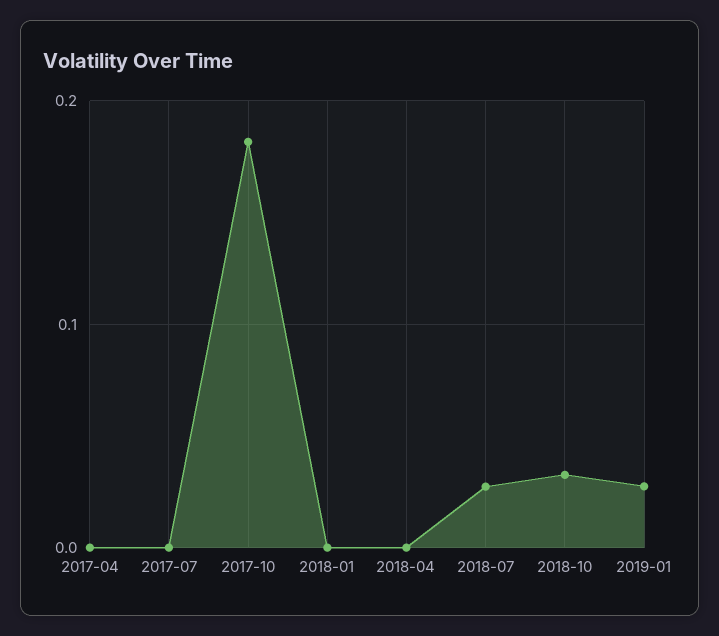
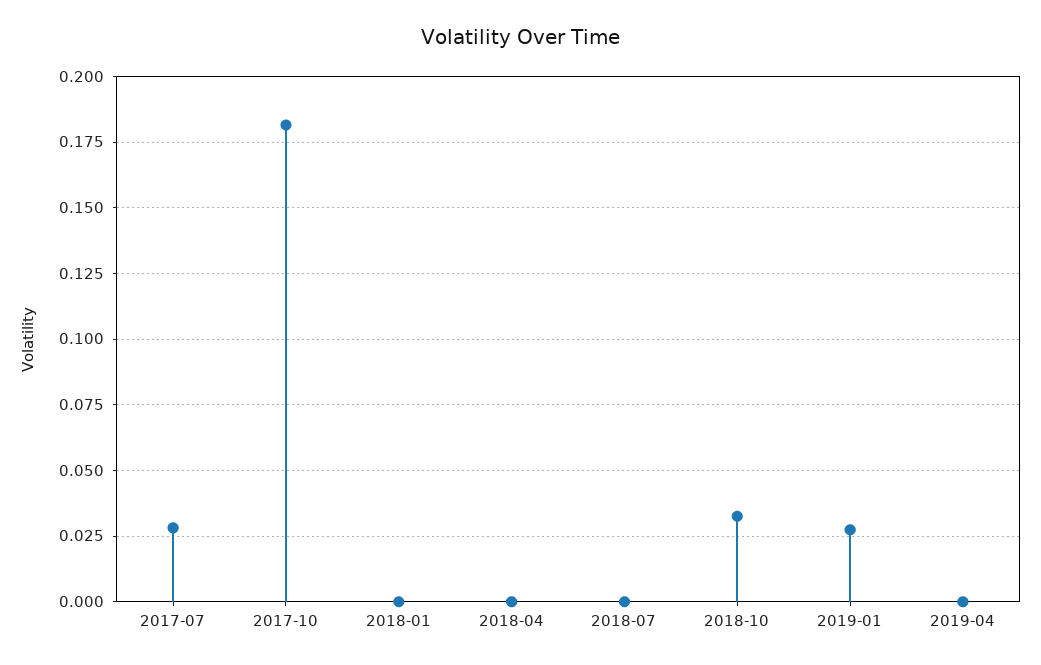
2017-04: 0 -> none
2017-07: 0 -> 0.0275
2018-07: 0.03 -> 0
2019-04: none -> 0

